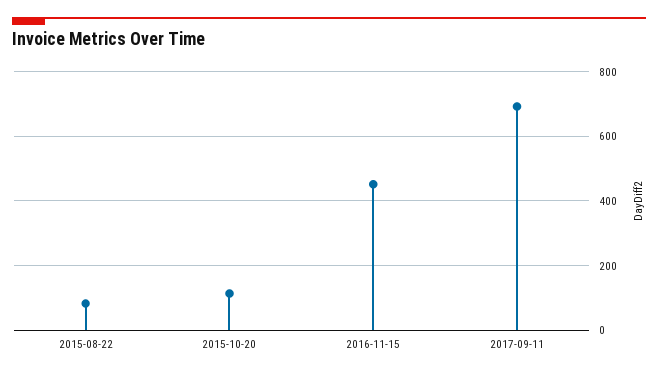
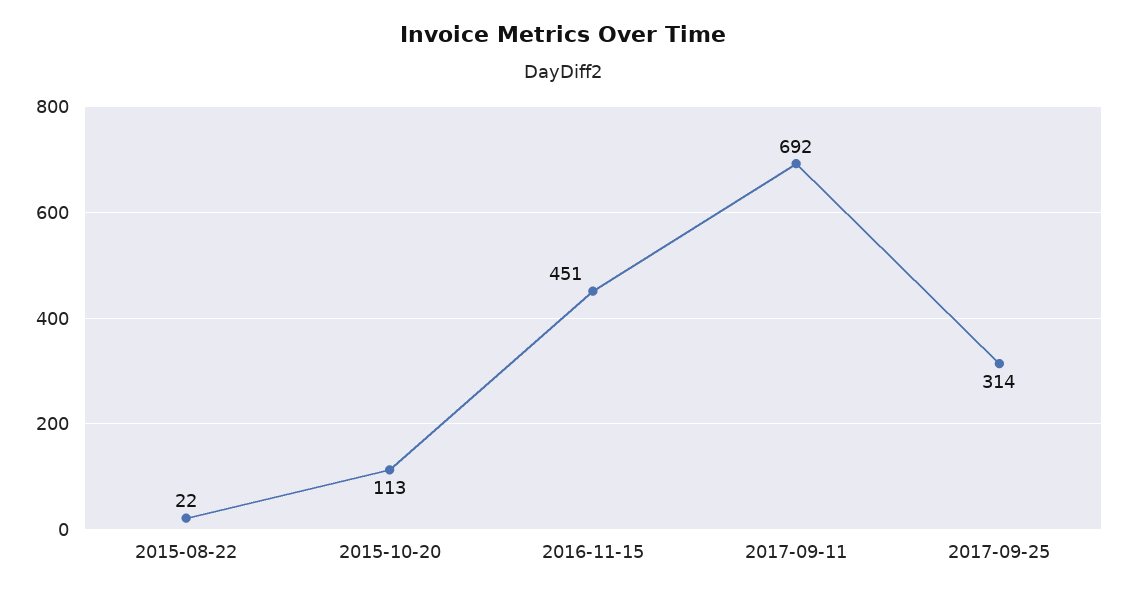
2015-08-22: 80 -> 22
2017-09-25: none -> 314

